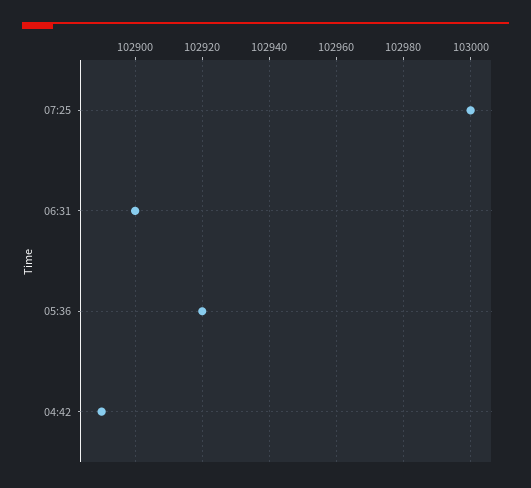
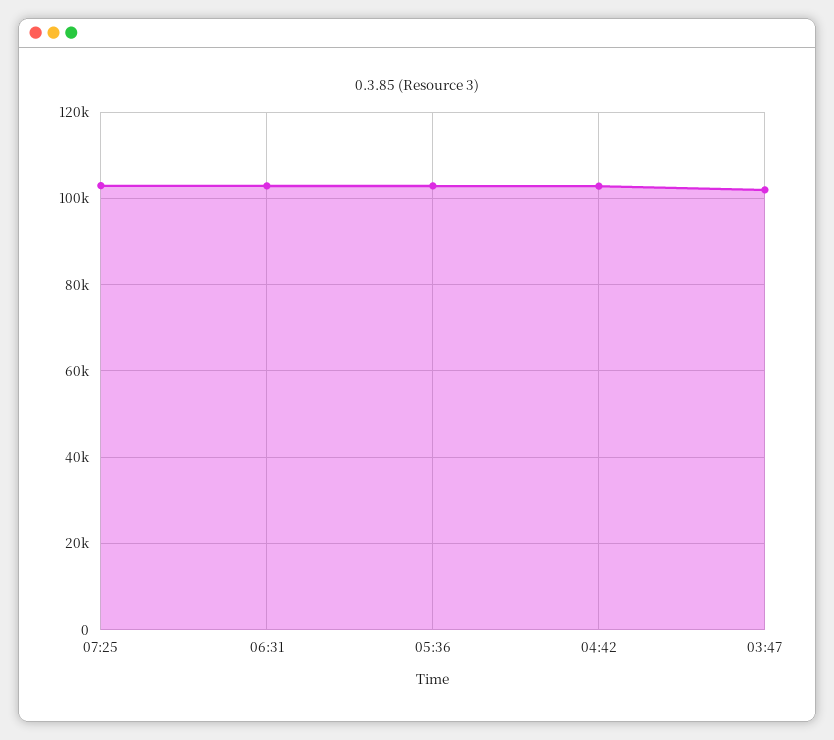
03:47: none -> 102000

